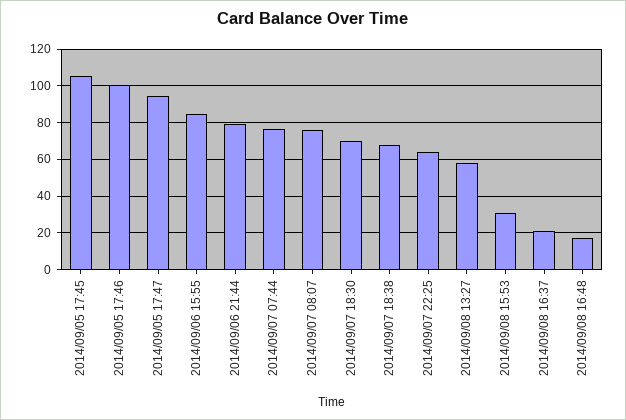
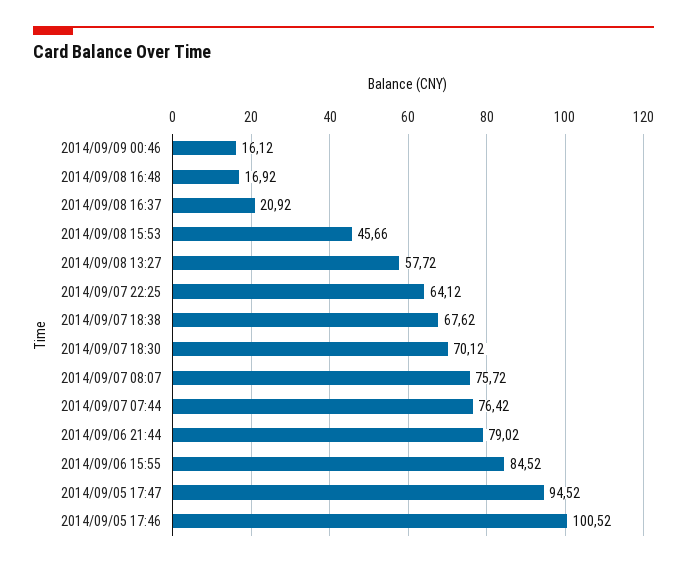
2014/09/05 17:45: 105 -> none
2014/09/08 15:53: 30 -> 45.66
2014/09/09 00:46: none -> 16.12

